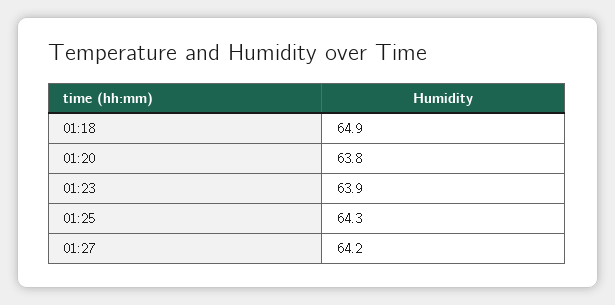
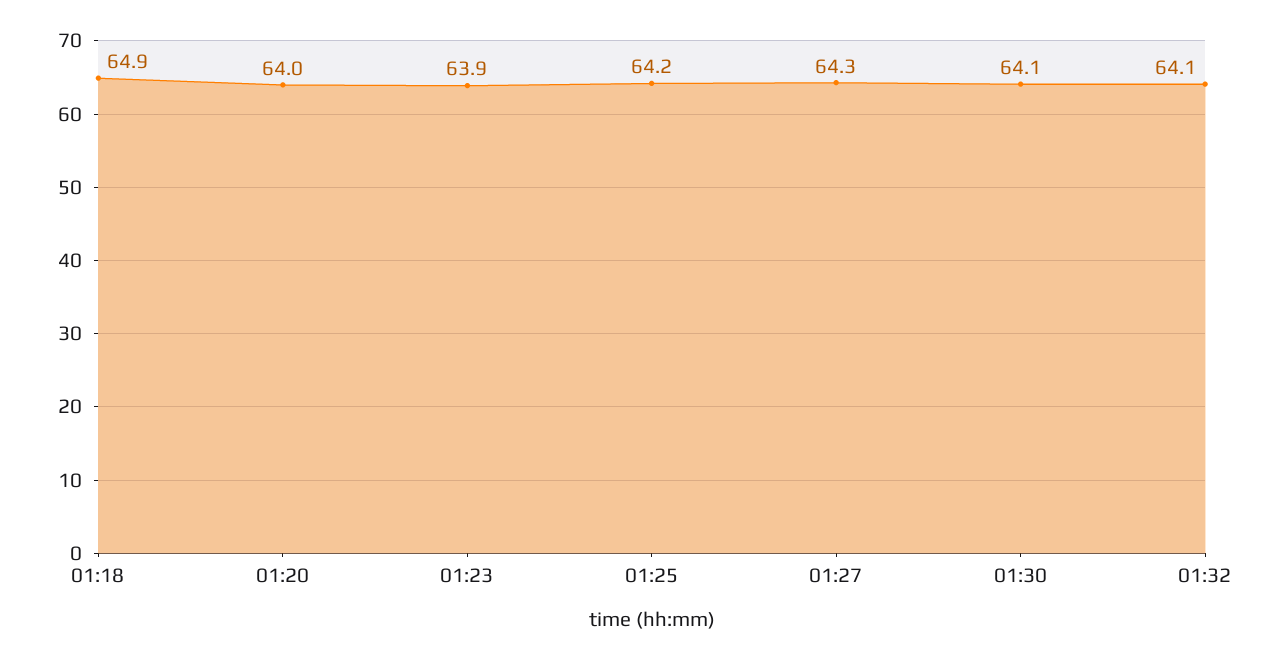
01:20: 63.8 -> 64
01:25: 64.3 -> 64.2
01:27: 64.2 -> 64.3
01:30: none -> 64.1
01:32: none -> 64.1

